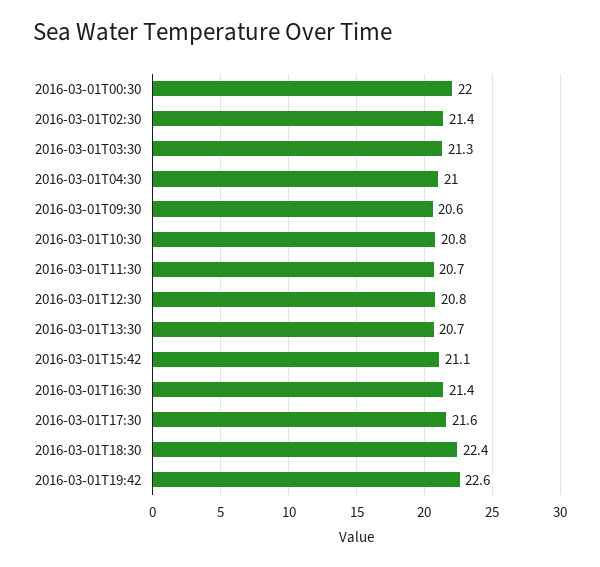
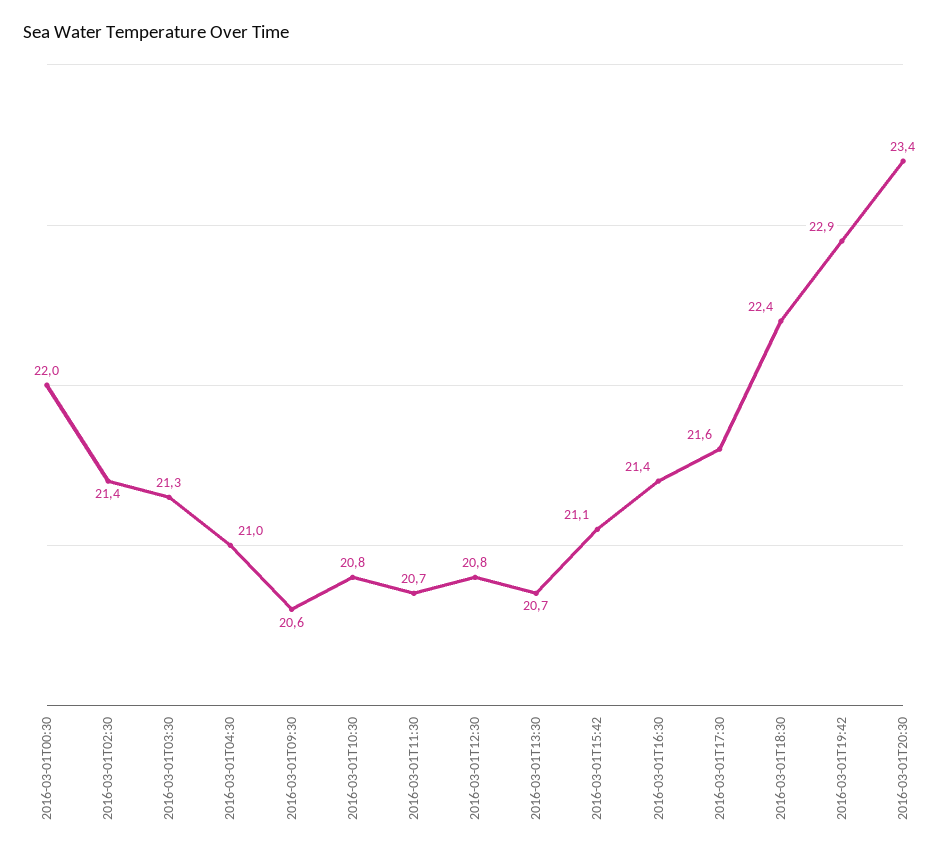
2016-03-01T19:42: 22.6 -> 22.9
2016-03-01T20:30: none -> 23.4

